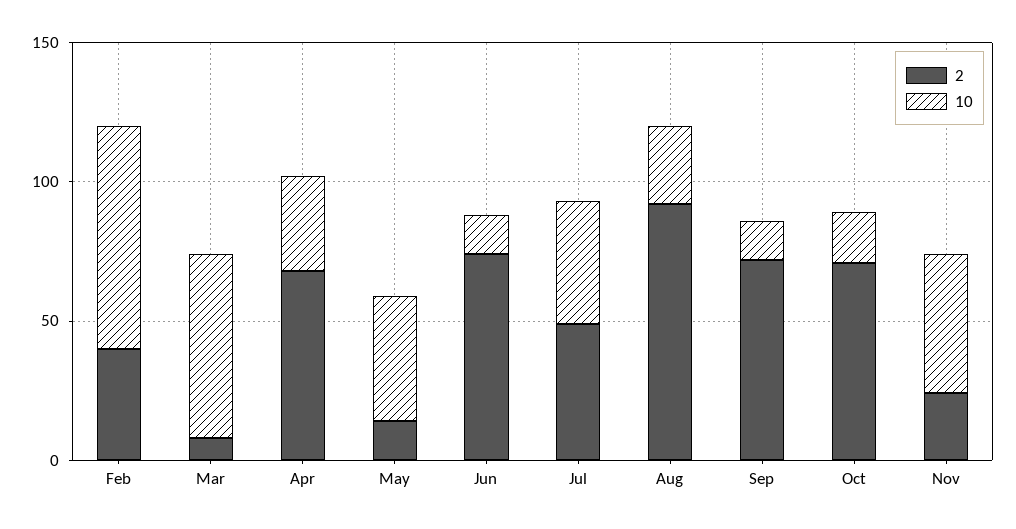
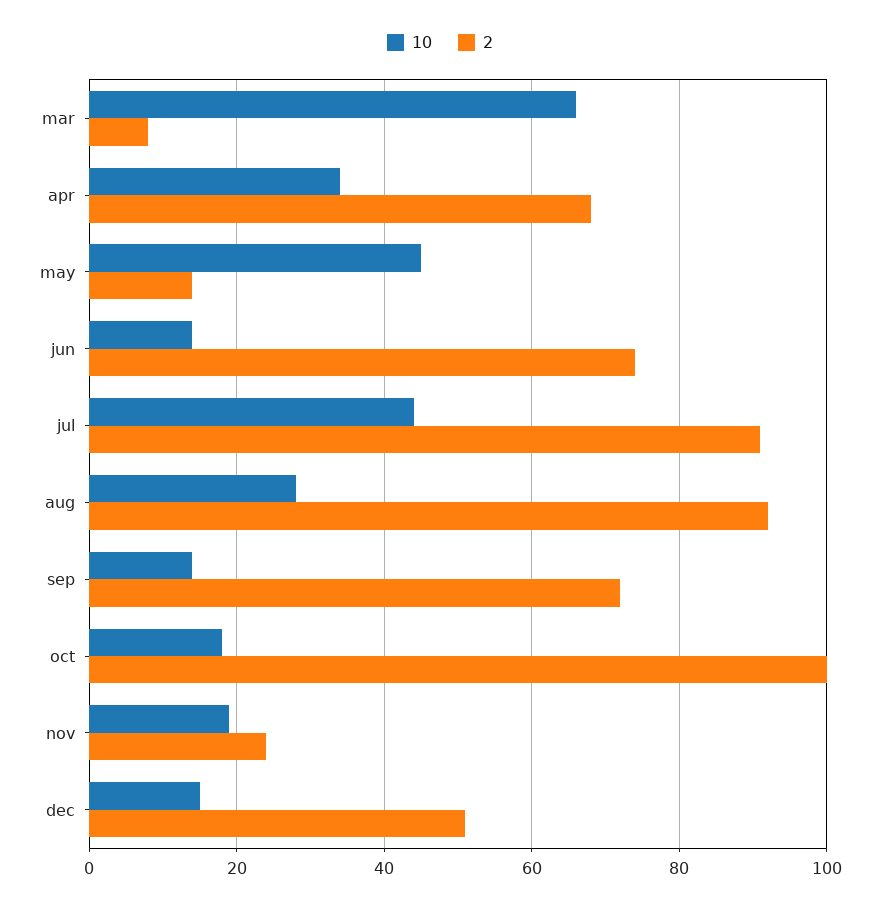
2, Feb: 40 -> none
10, Feb: 80 -> none
2, Jul: 50 -> 90
2, Oct: 70 -> 100
10, Nov: 50 -> 20
10, dec: none -> 15
2, dec: none -> 50

